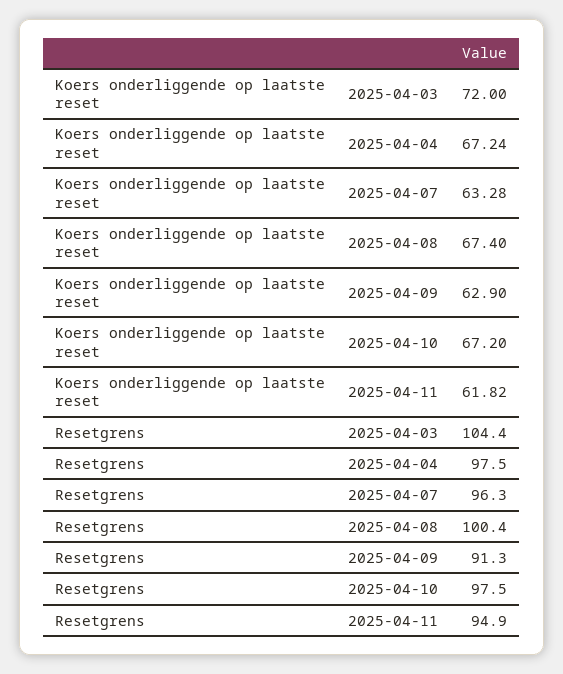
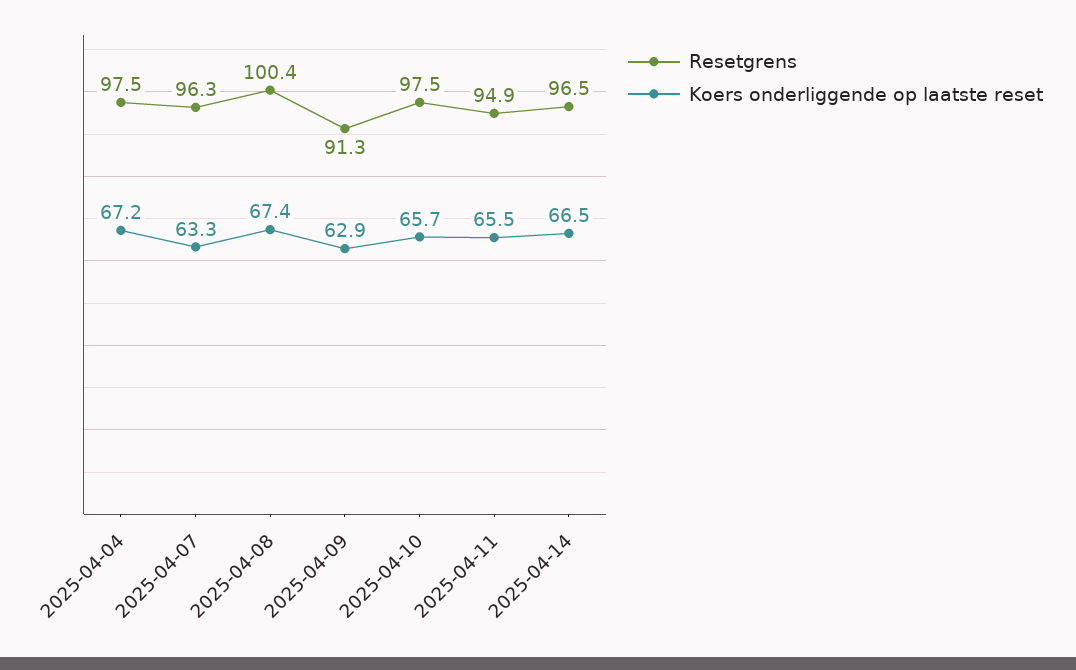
Koers onderliggende op laatste reset, 2025-04-03: 72 -> none
Koers onderliggende op laatste reset, 2025-04-10: 67.2 -> 65.7
Koers onderliggende op laatste reset, 2025-04-11: 61.82 -> 65.5
Resetgrens, 2025-04-03: 104.4 -> none
Resetgrens, 2025-04-14: none -> 96.5
Koers onderliggende op laatste reset, 2025-04-14: none -> 66.5

